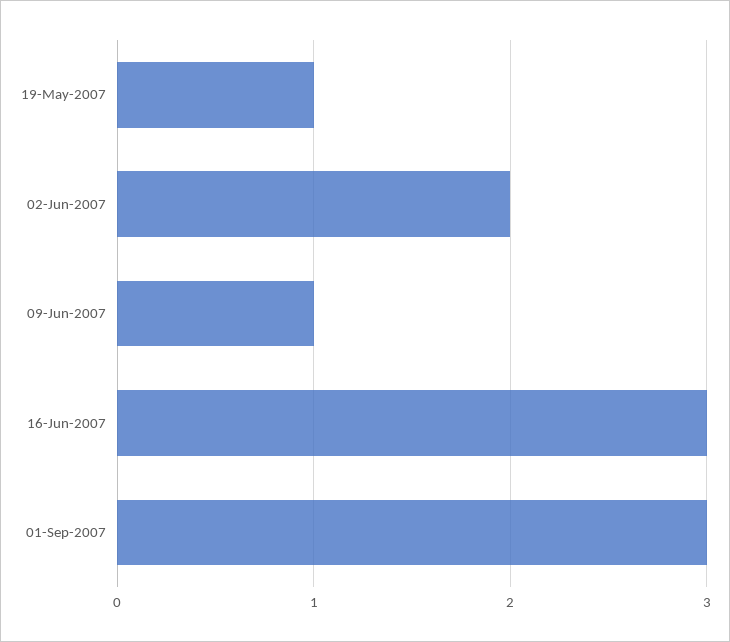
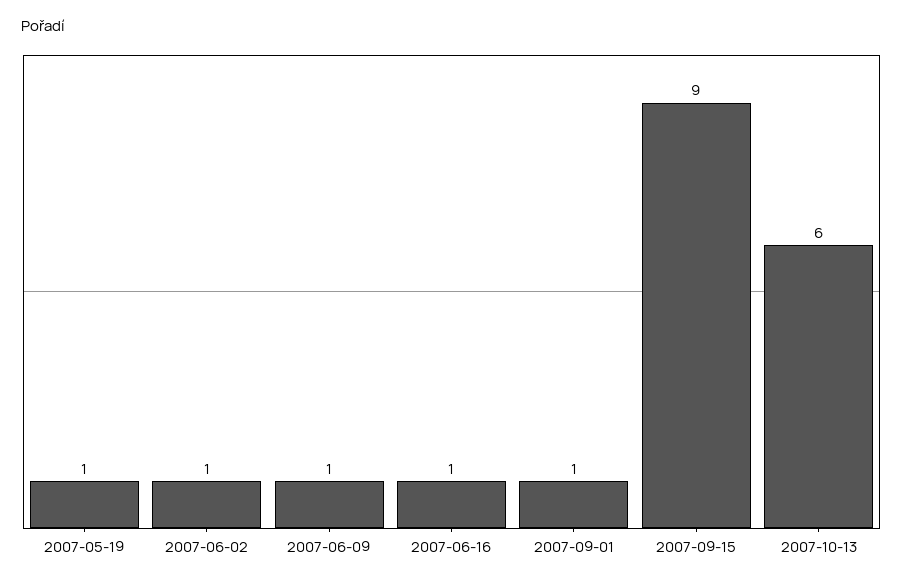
02-Jun-2007: 2 -> 1
16-Jun-2007: 3 -> 1
01-Sep-2007: 3 -> 1
2007-09-15: none -> 9
2007-10-13: none -> 6

